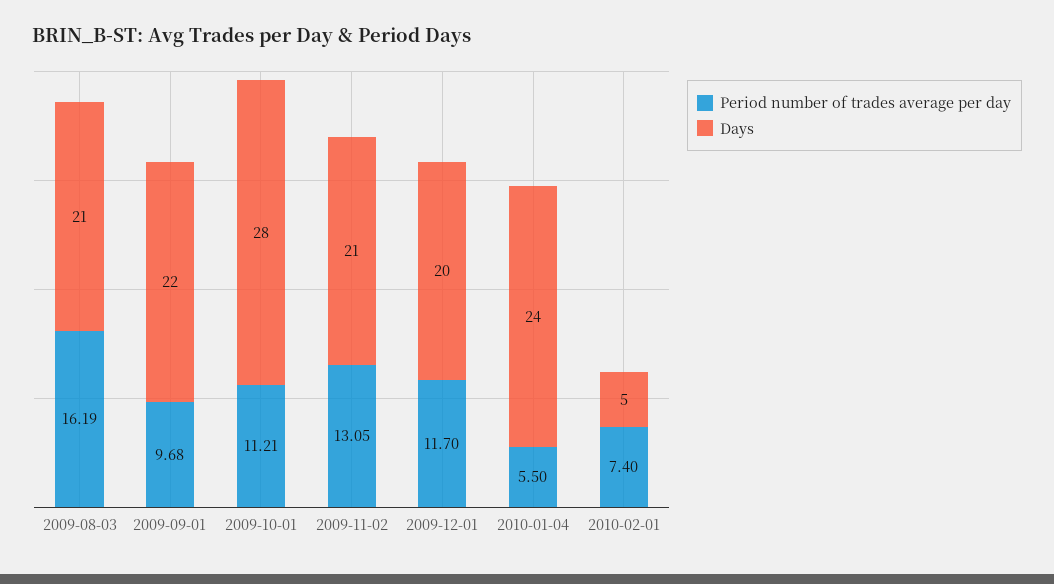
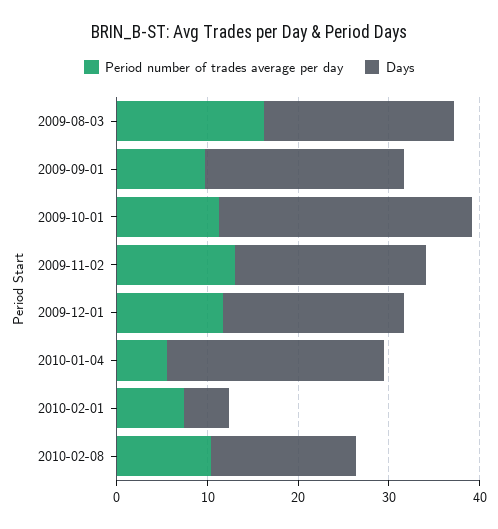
Period number of trades average per day, 2010-02-08: none -> 10
Days, 2010-02-08: none -> 16

